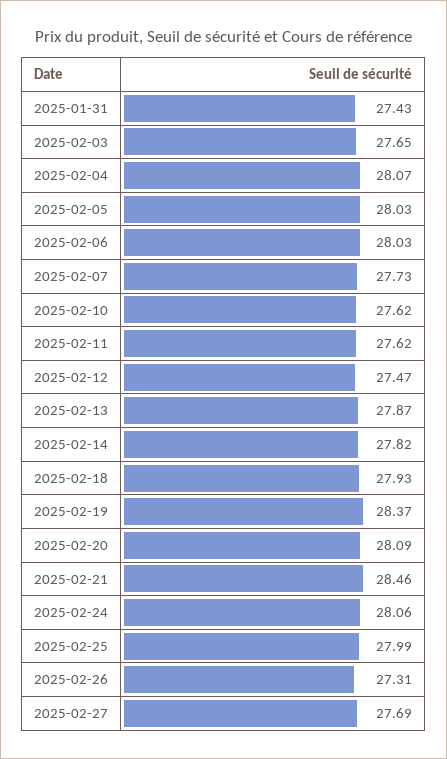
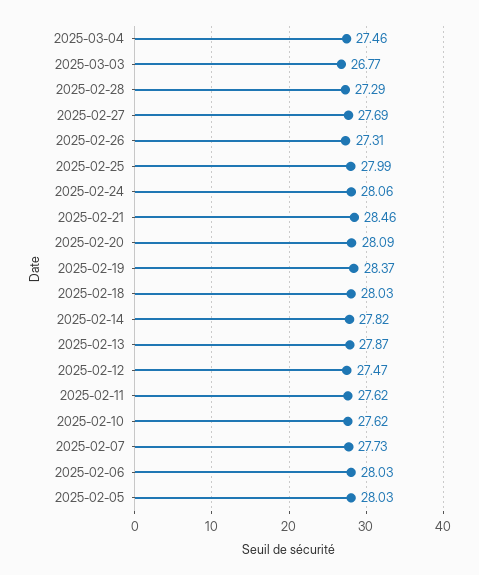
2025-01-31: 27.43 -> none
2025-02-03: 27.65 -> none
2025-02-04: 28.07 -> none
2025-02-18: 27.93 -> 28.03
2025-03-04: none -> 27.46
2025-03-03: none -> 26.77
2025-02-28: none -> 27.29

